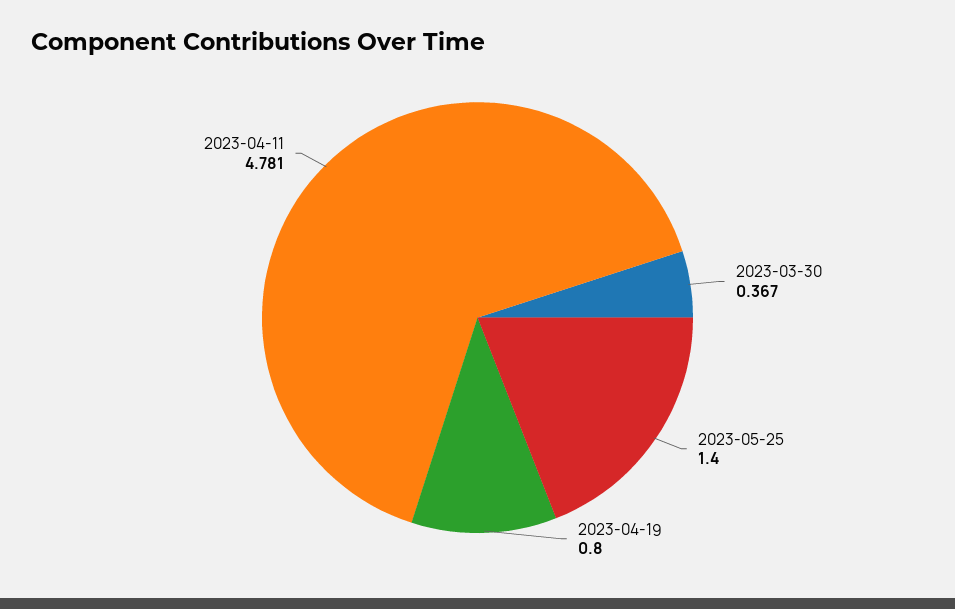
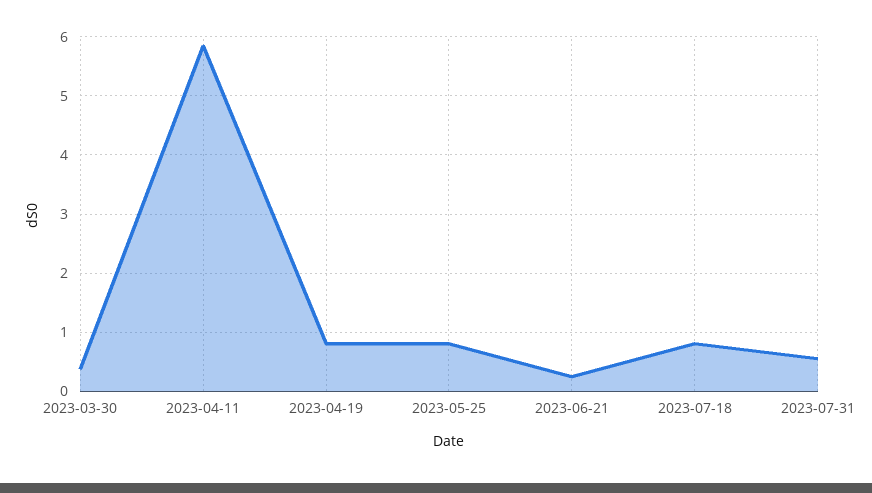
2023-05-25: 1.4 -> 0.8
2023-04-11: 4.781 -> 5.8
2023-06-21: none -> 0.2
2023-07-18: none -> 0.8
2023-07-31: none -> 0.6

